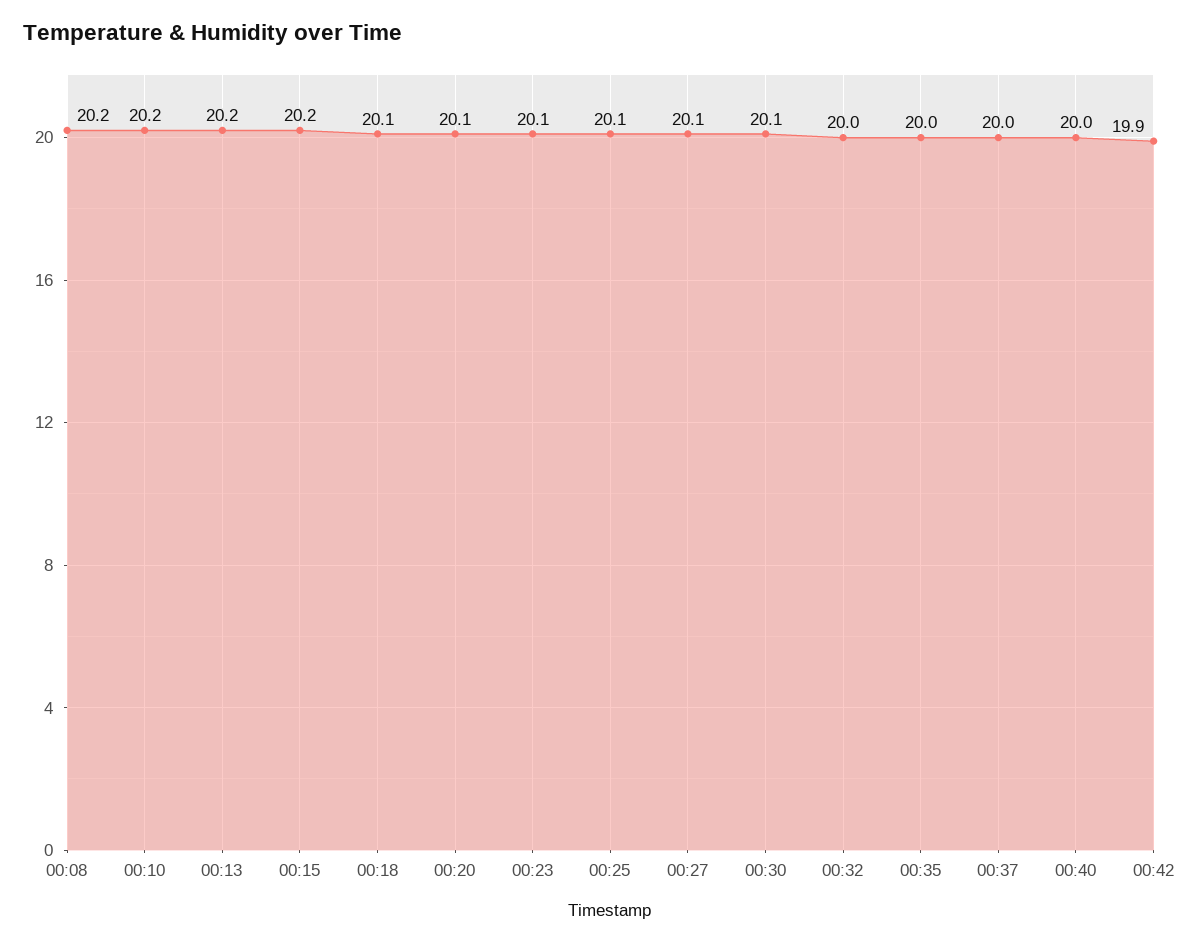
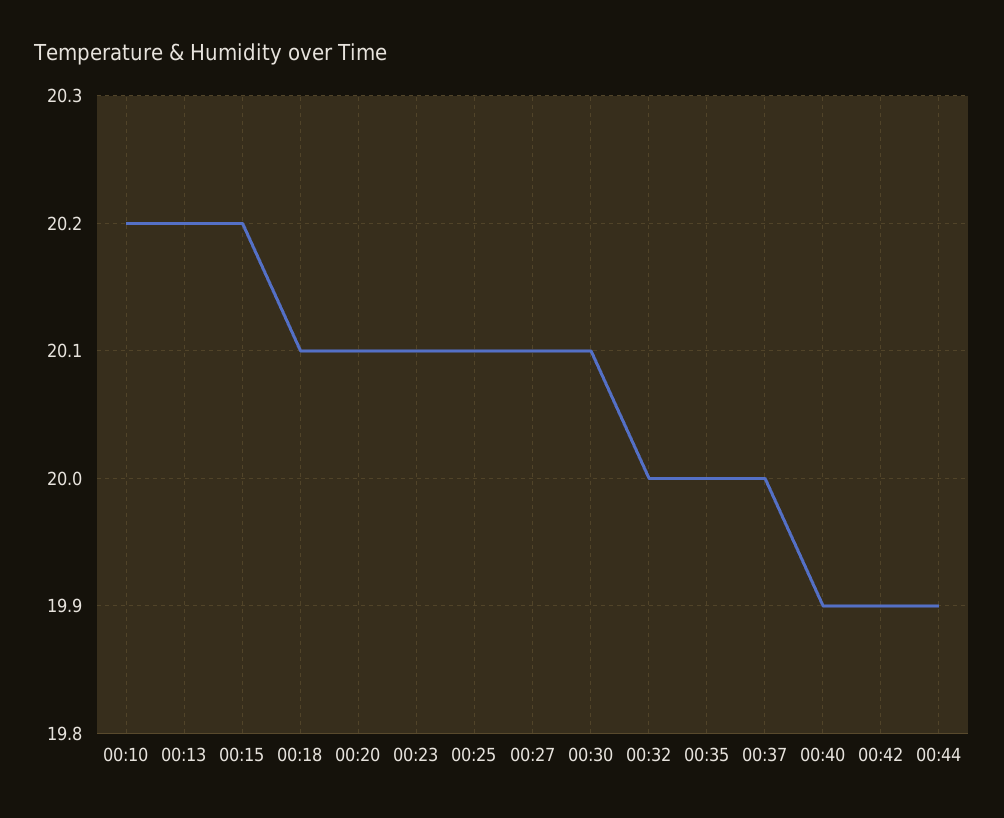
00:08: 20.2 -> none
00:40: 20 -> 19.9
00:44: none -> 19.9

